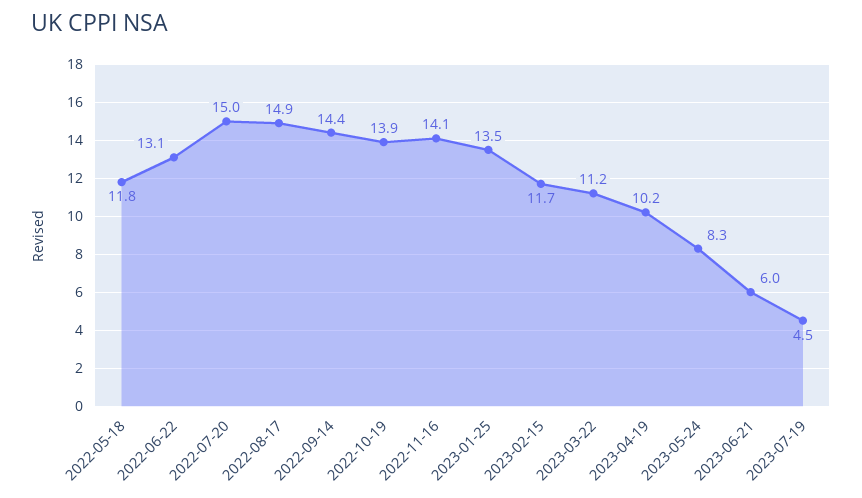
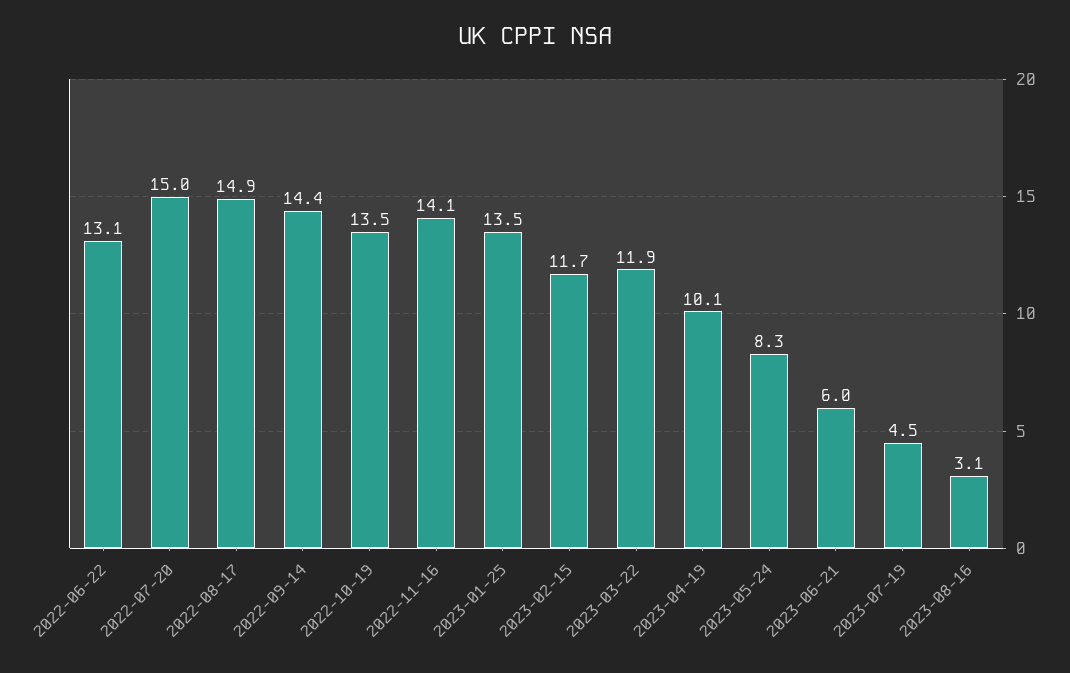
2022-05-18: 11.8 -> none
2022-10-19: 13.9 -> 13.5
2023-03-22: 11.2 -> 11.9
2023-04-19: 10.2 -> 10.1
2023-08-16: none -> 3.1

